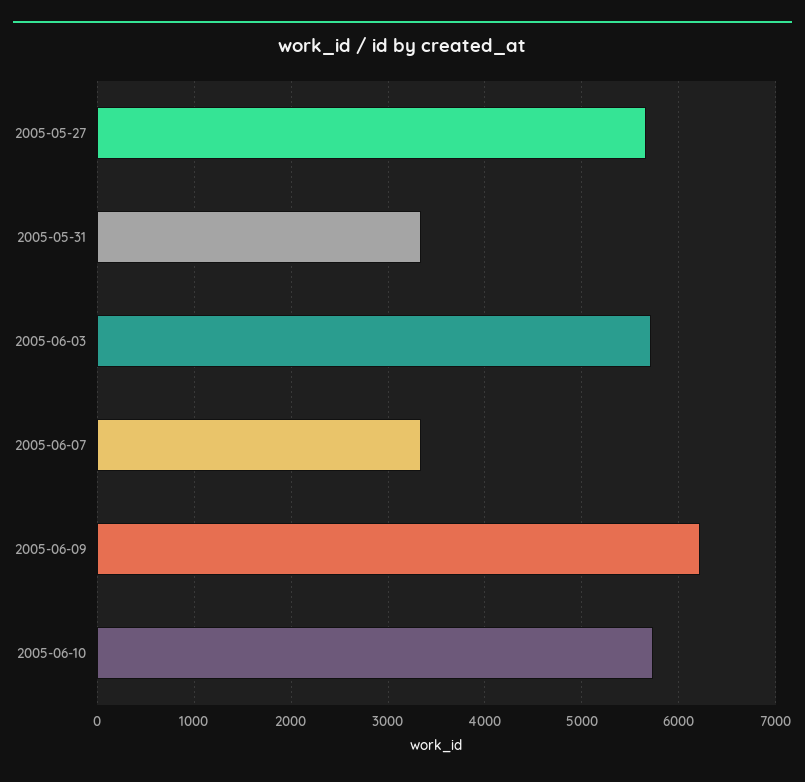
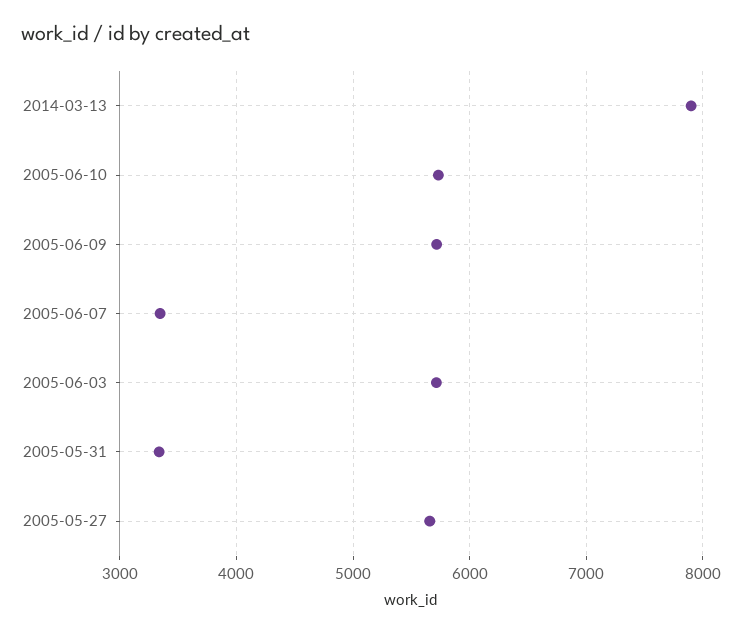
2005-06-09: 6200 -> 5700
2014-03-13: none -> 7900

